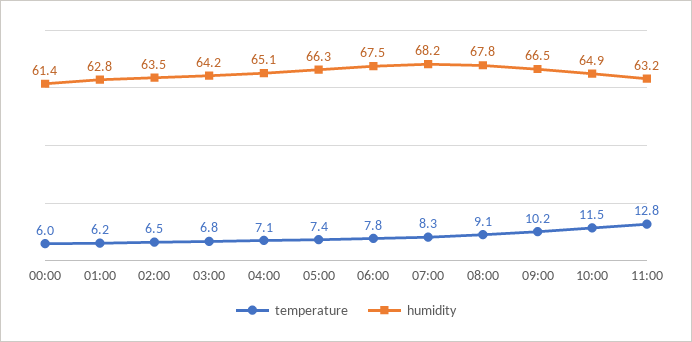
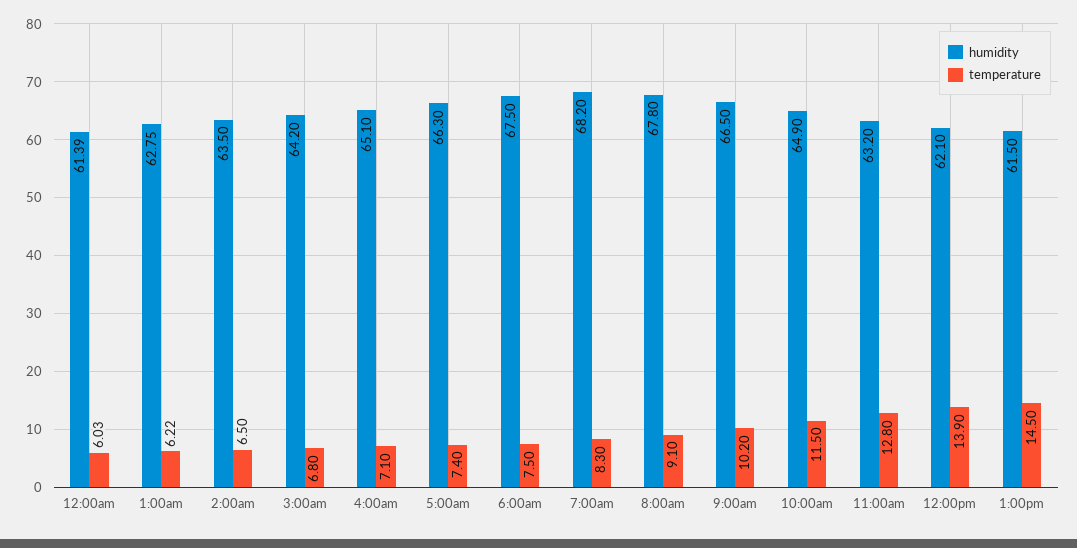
temperature, 06:00: 7.8 -> 7.5
humidity, 12:00pm: none -> 62.1
temperature, 12:00pm: none -> 13.9
humidity, 1:00pm: none -> 61.5
temperature, 1:00pm: none -> 14.5

